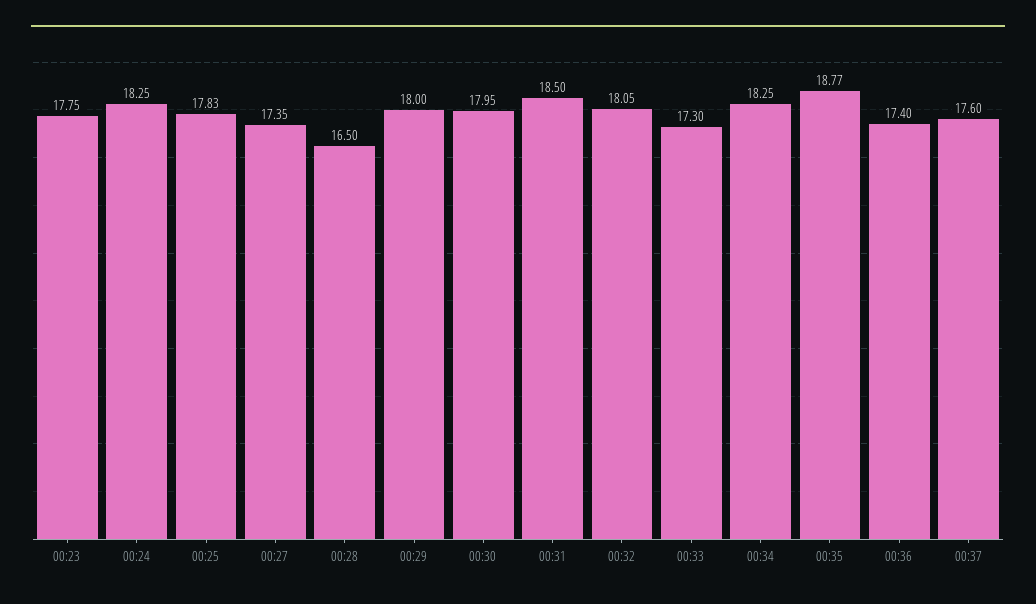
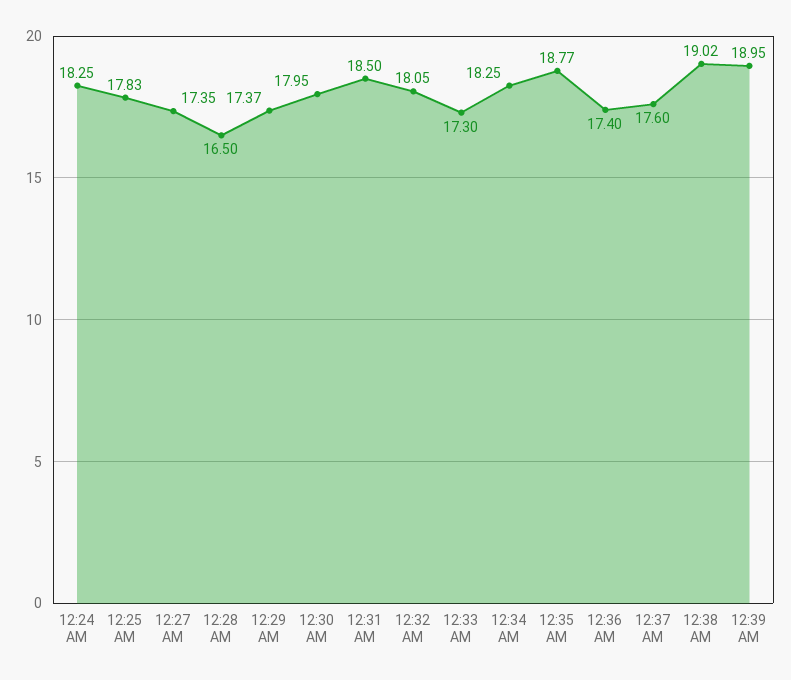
00:23: 17.75 -> none
00:29: 18 -> 17.37
12:38 AM: none -> 19.02
12:39 AM: none -> 18.95

